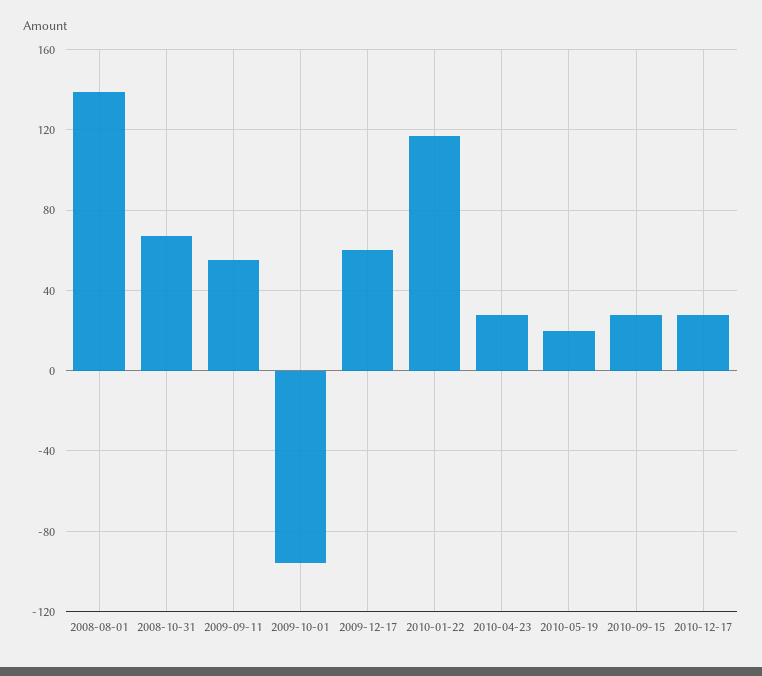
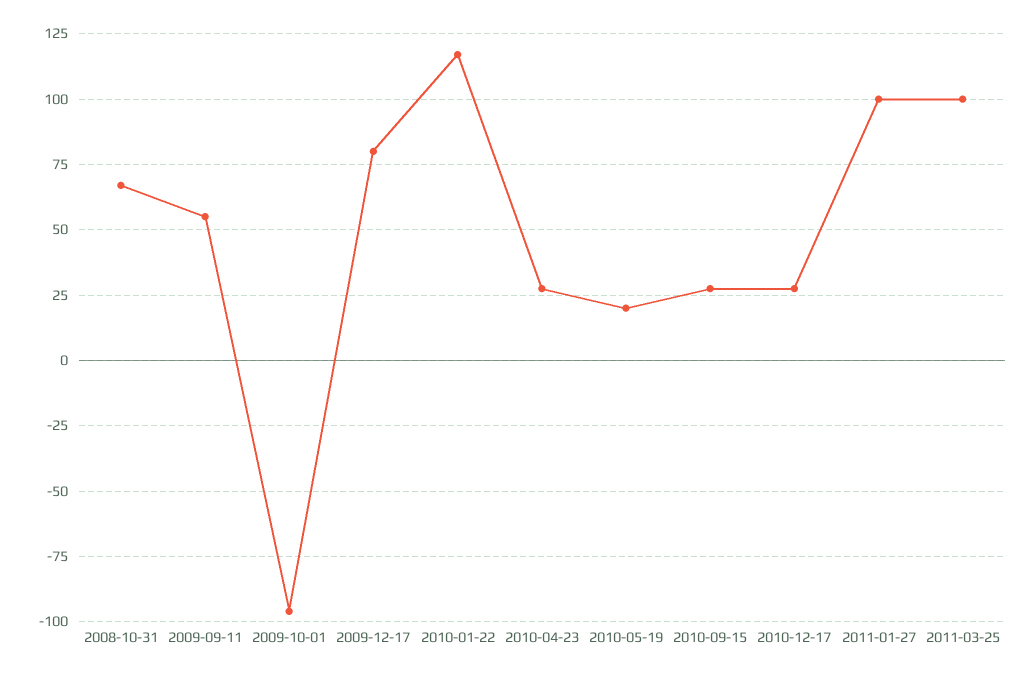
2008-08-01: 140 -> none
2009-12-17: 60 -> 80
2011-01-27: none -> 100
2011-03-25: none -> 100

